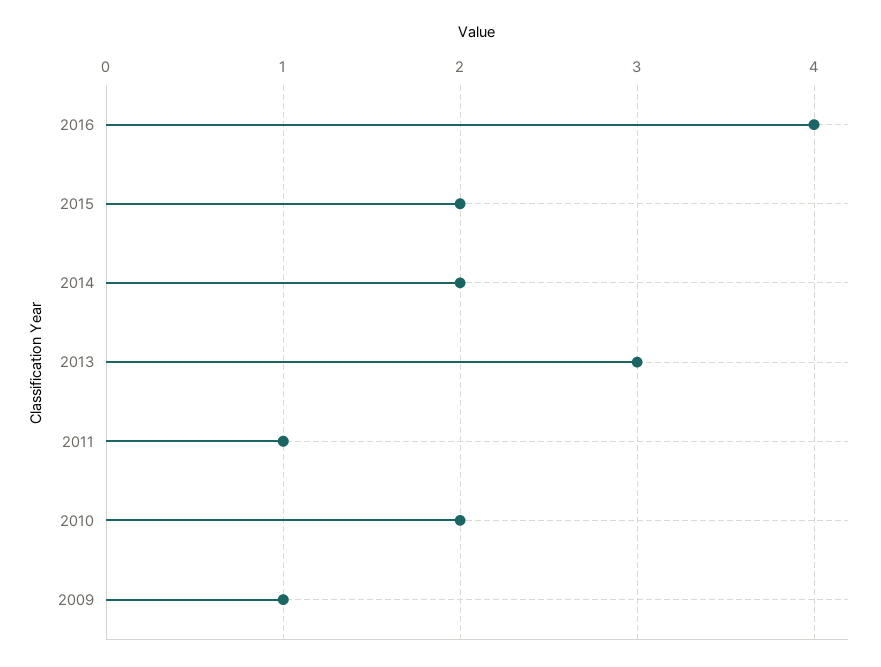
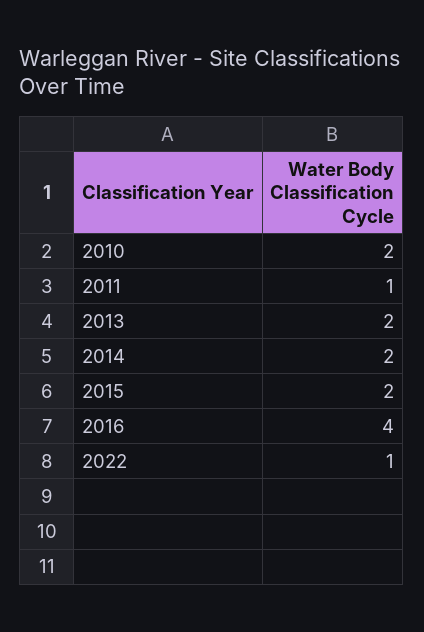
2013: 3 -> 2
2009: 1 -> none
2022: none -> 1

